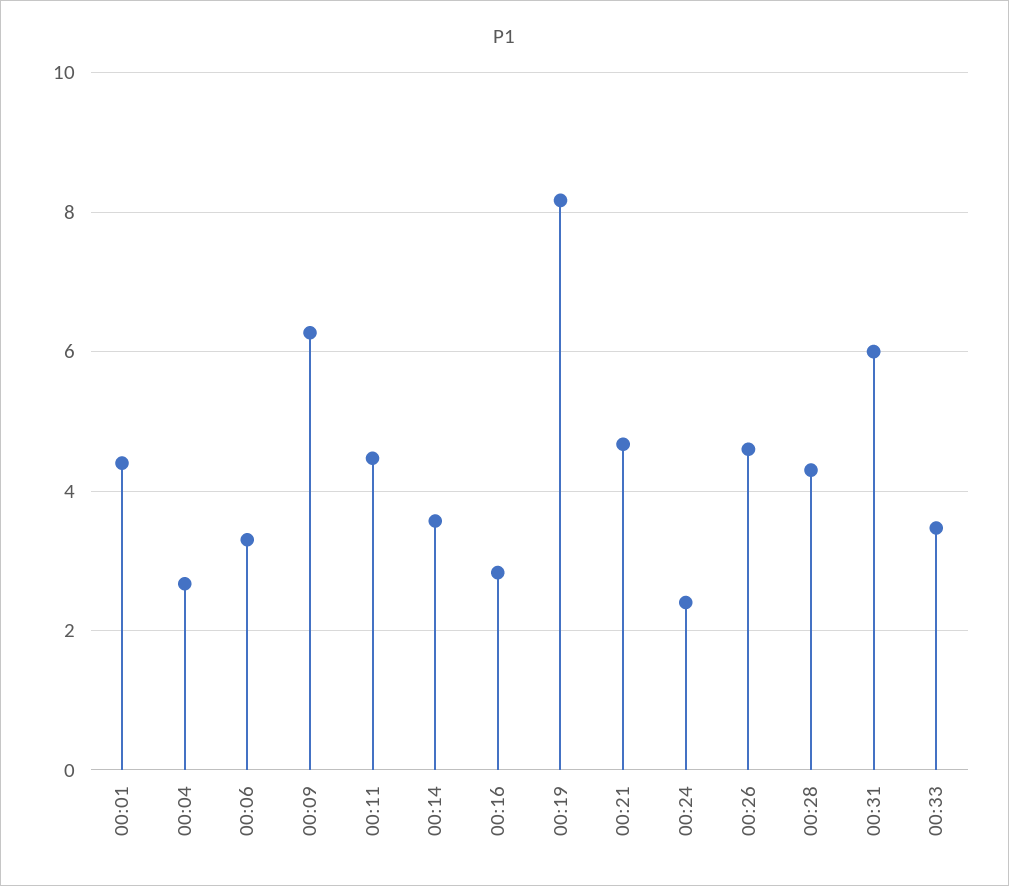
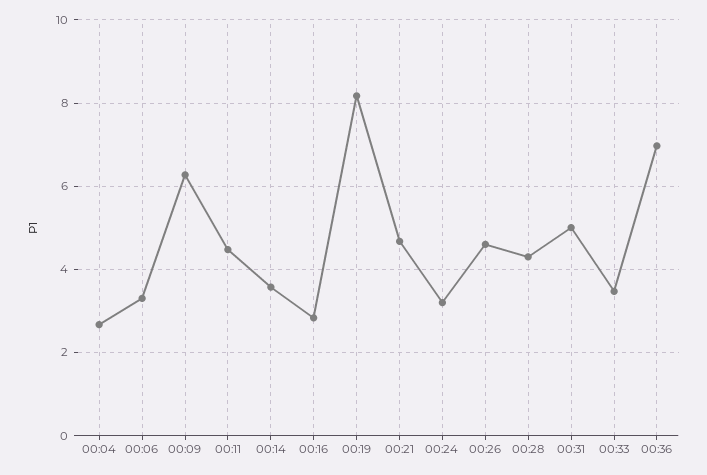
00:01: 4.4 -> none
00:24: 2.4 -> 3.2
00:31: 6 -> 5
00:36: none -> 7

